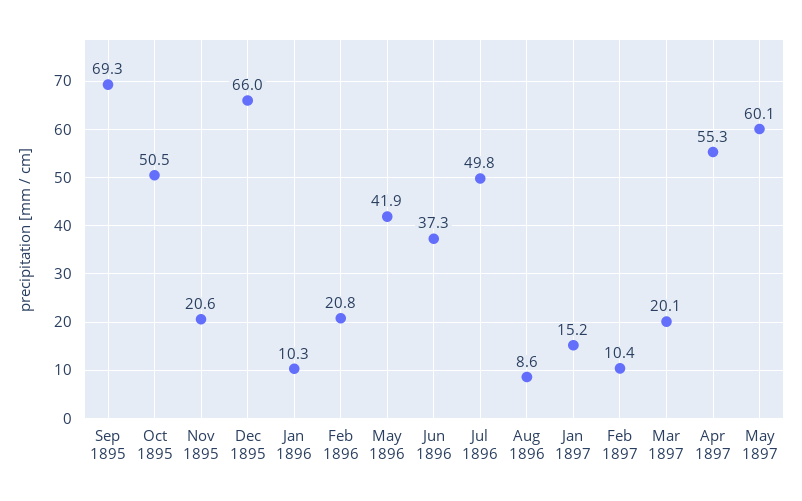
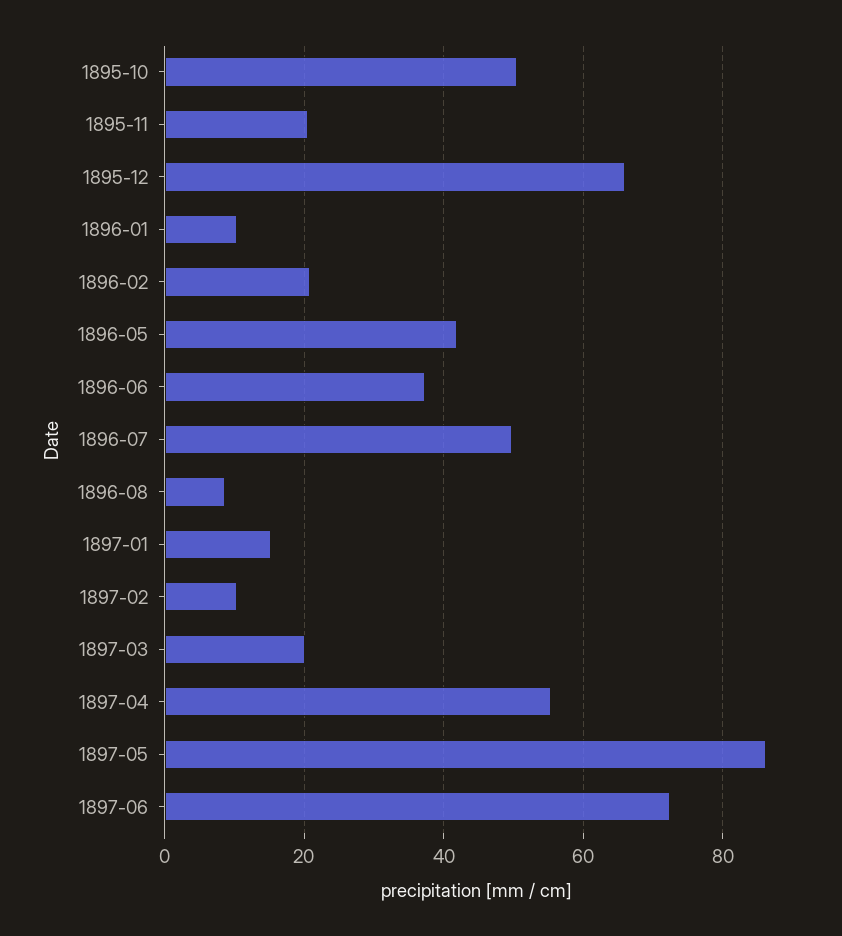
Sep 1895: 69.3 -> none
May 1897: 60.1 -> 86
1897-06: none -> 72

